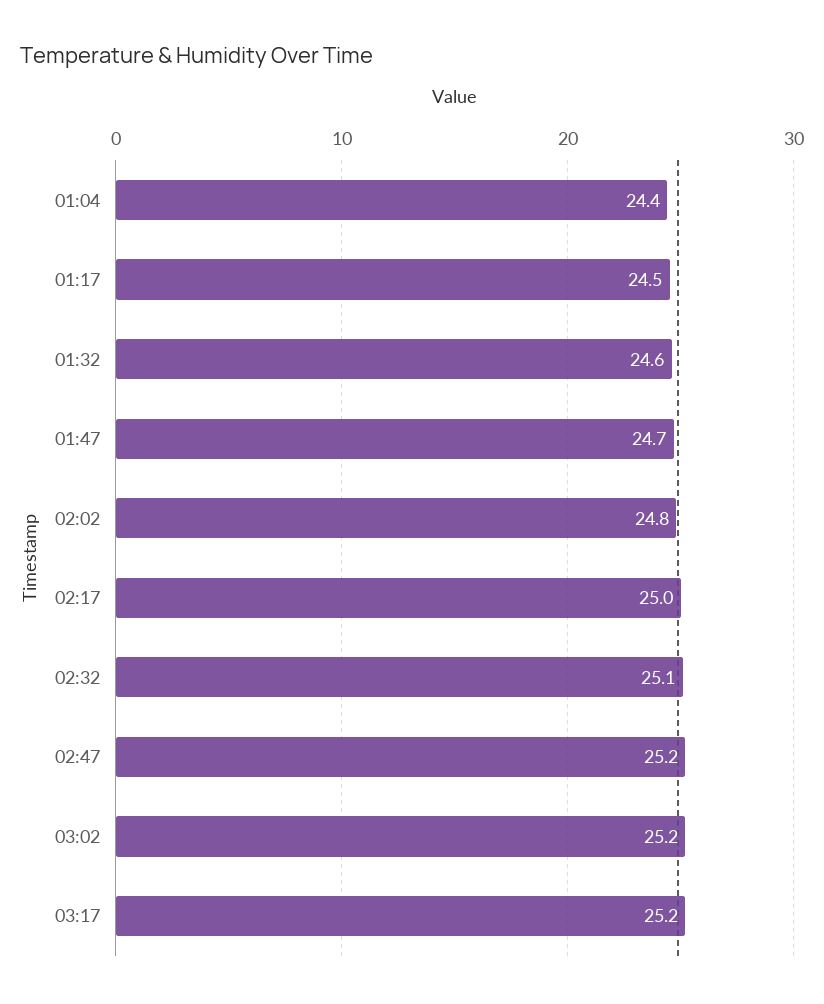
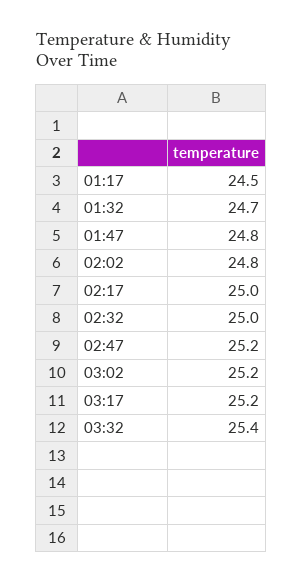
01:04: 24.4 -> none
01:32: 24.6 -> 24.7
01:47: 24.7 -> 24.8
02:32: 25.1 -> 25
03:32: none -> 25.4

